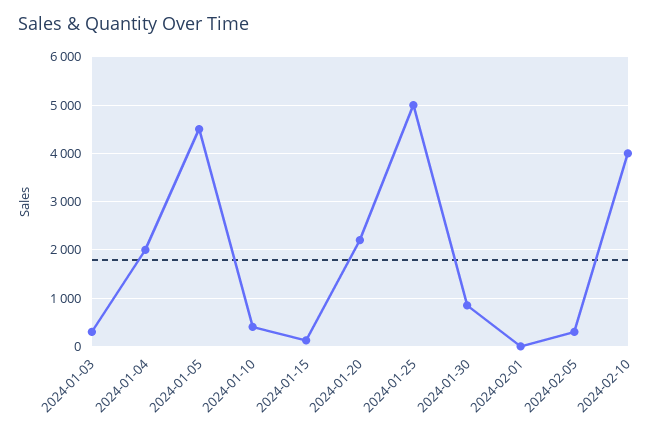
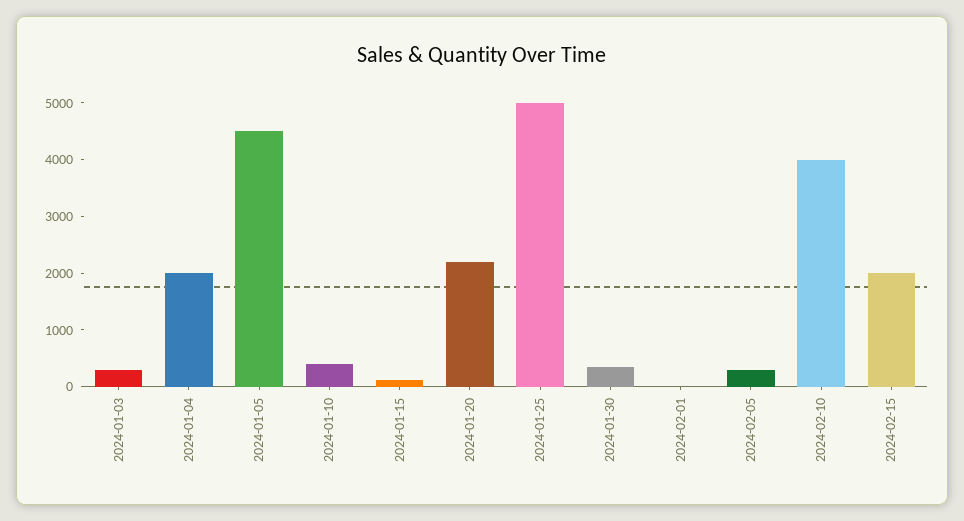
2024-01-30: 800 -> 400
2024-02-15: none -> 2000

